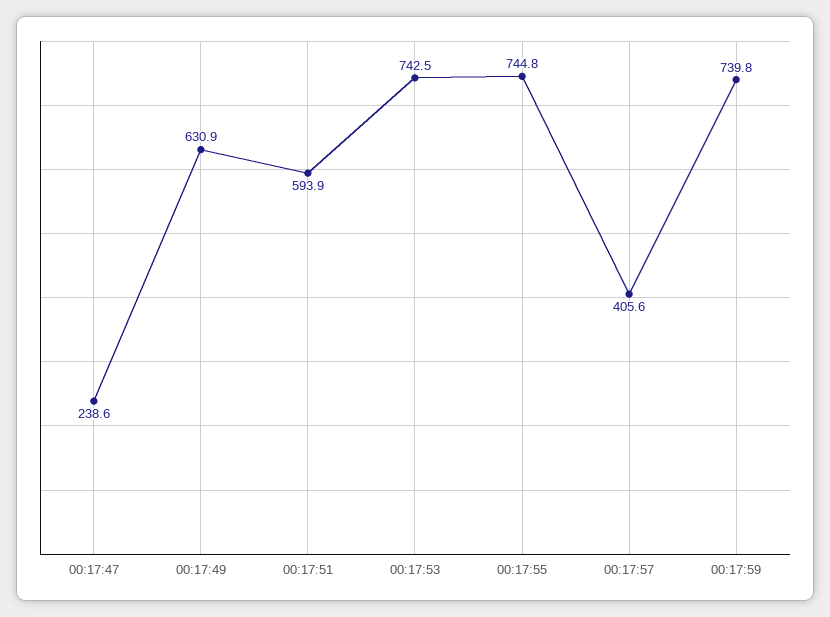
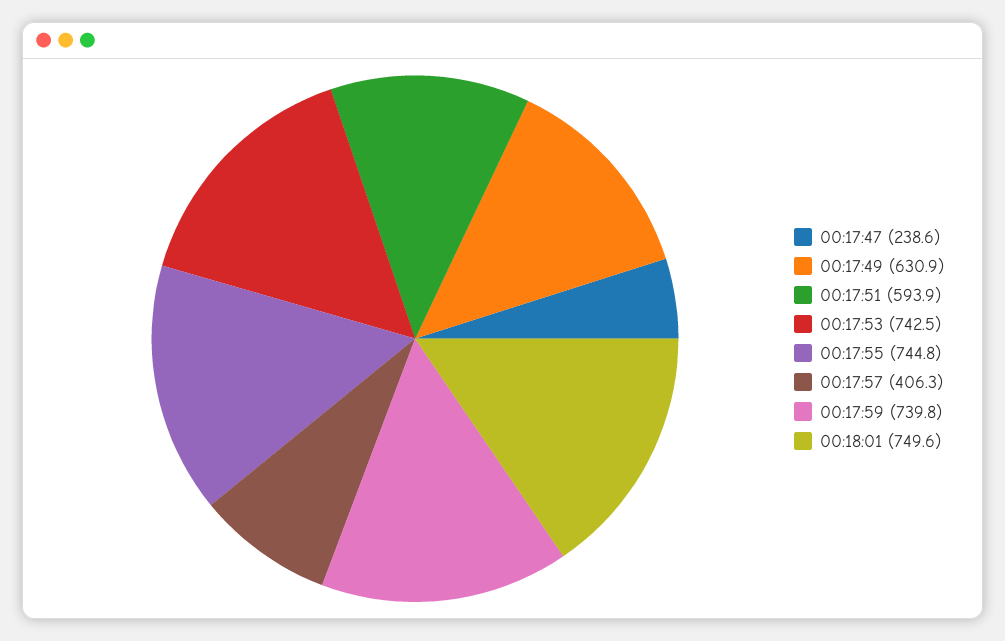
00:17:57: 405.6 -> 406.3
00:18:01: none -> 749.6

